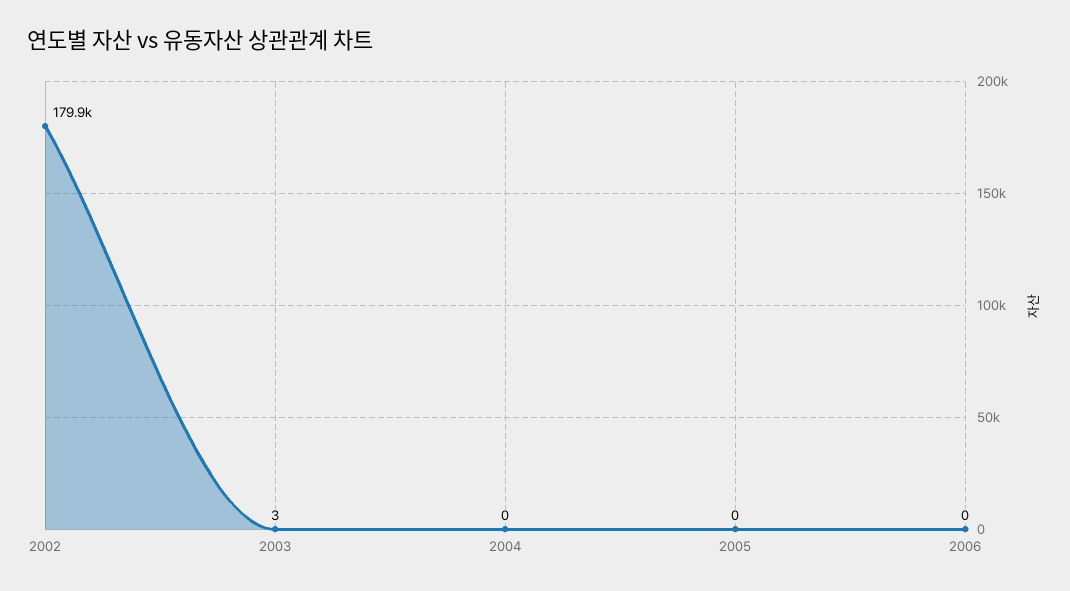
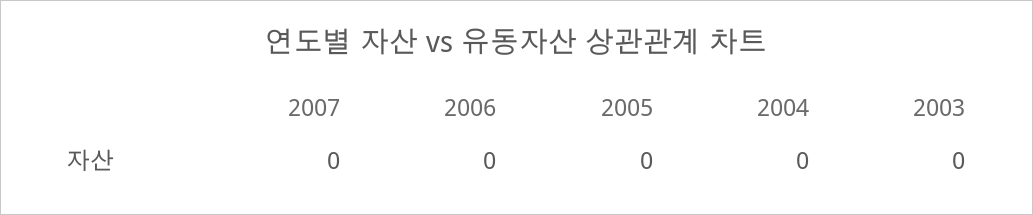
2002: 179900 -> none
2003: 3 -> 0
2007: none -> 0

